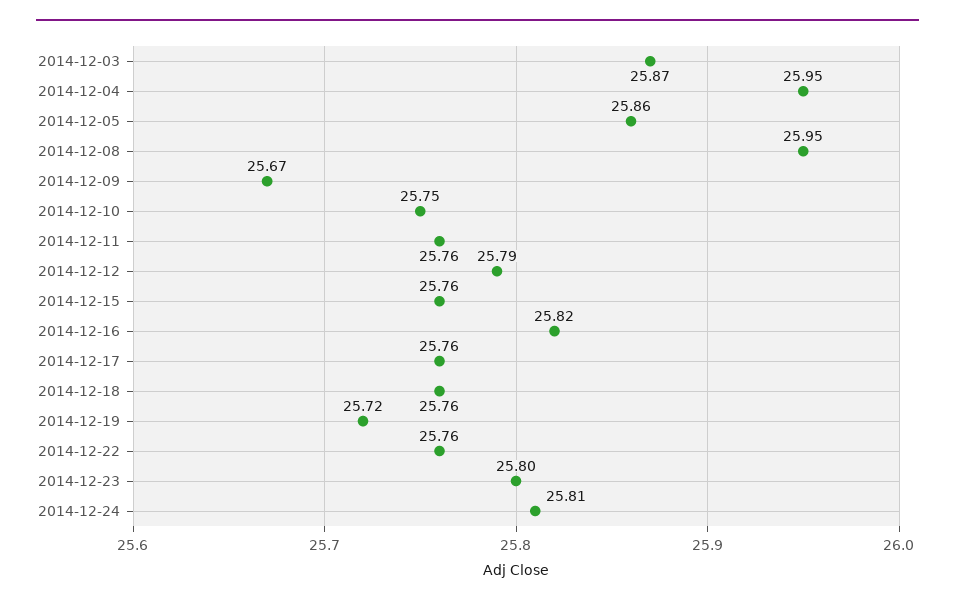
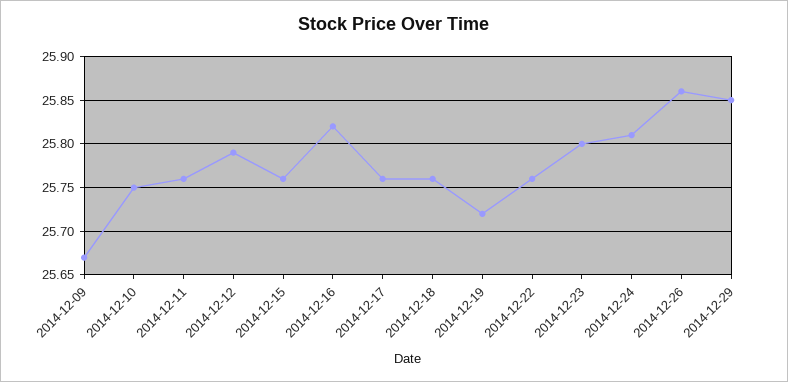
2014-12-03: 25.87 -> none
2014-12-04: 25.95 -> none
2014-12-05: 25.86 -> none
2014-12-08: 25.95 -> none
2014-12-26: none -> 25.86
2014-12-29: none -> 25.85

